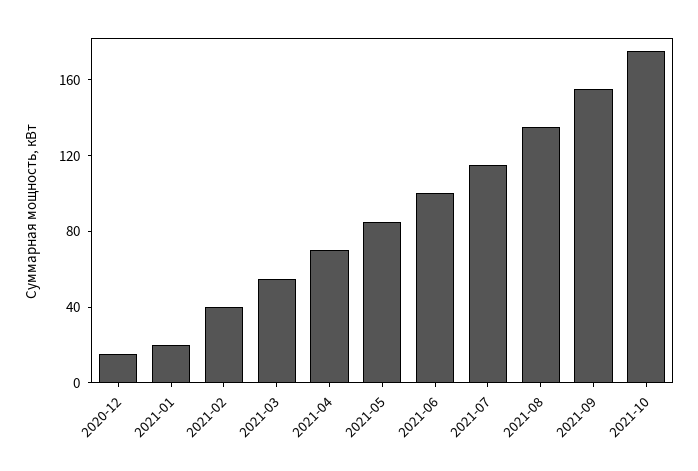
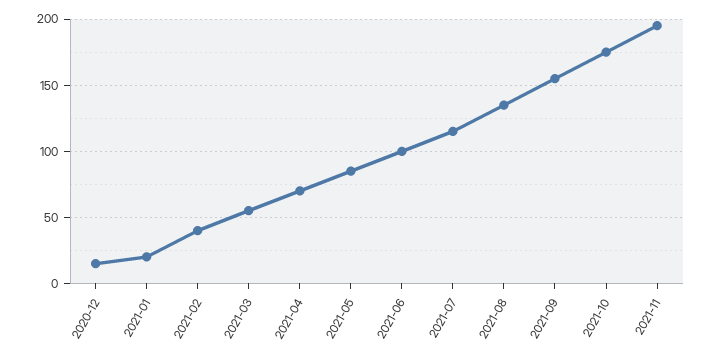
2021-11: none -> 195

